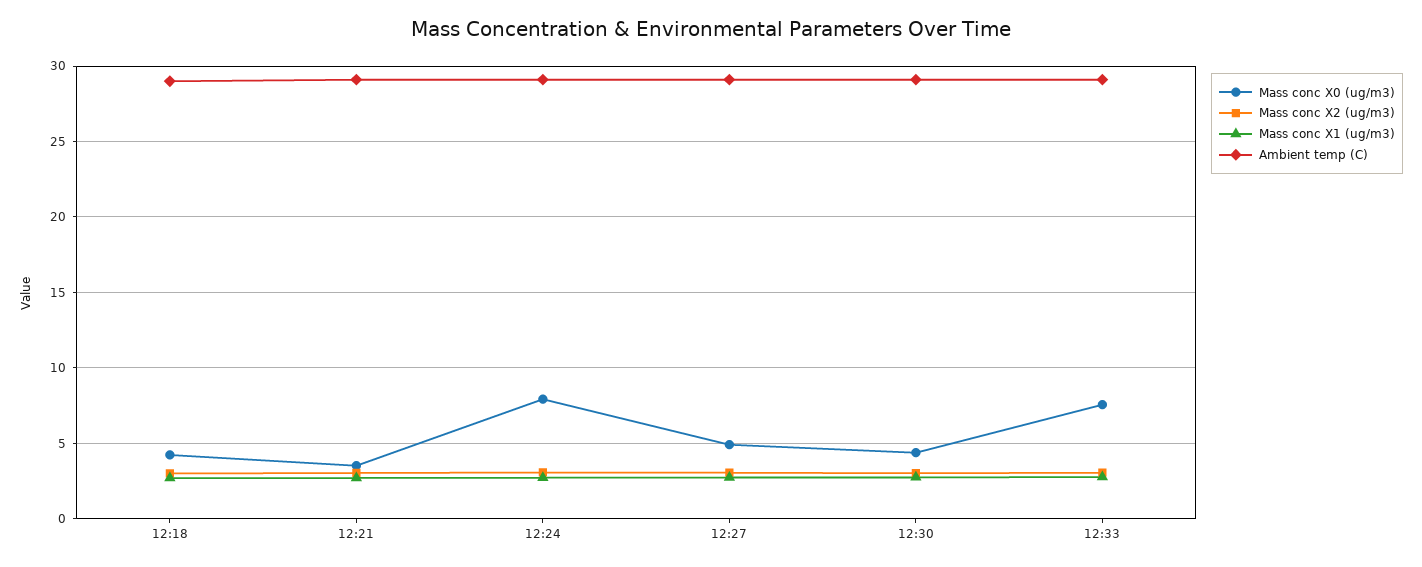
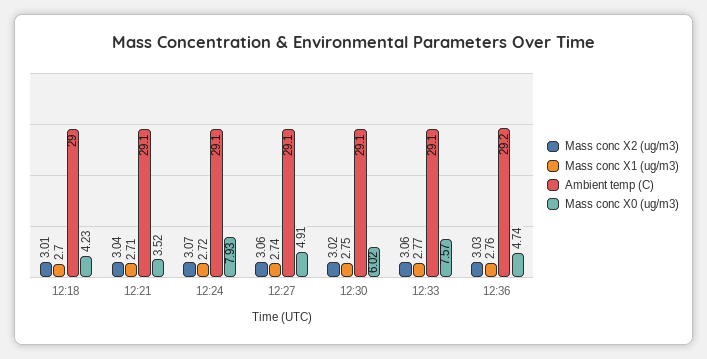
Mass conc X0 (ug/m3), 12:30: 4.5 -> 6.02
Mass conc X2 (ug/m3), 12:36: none -> 3.03
Mass conc X1 (ug/m3), 12:36: none -> 2.76
Ambient temp (C), 12:36: none -> 29.2
Mass conc X0 (ug/m3), 12:36: none -> 4.74

